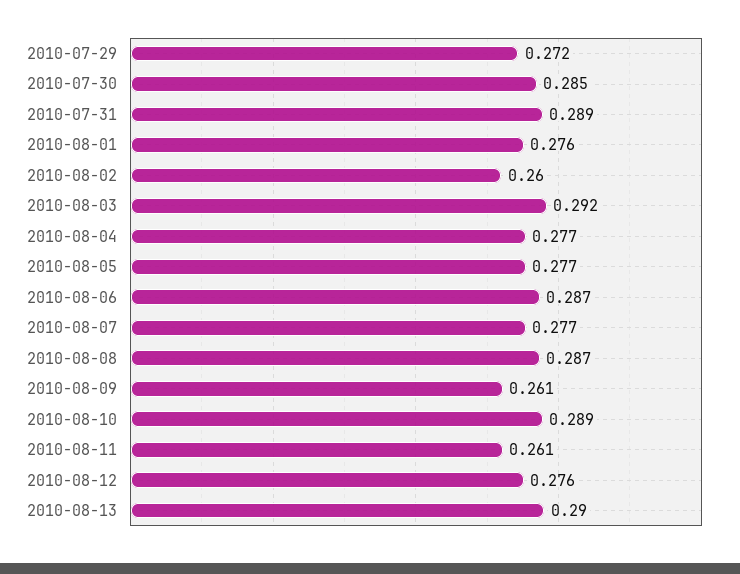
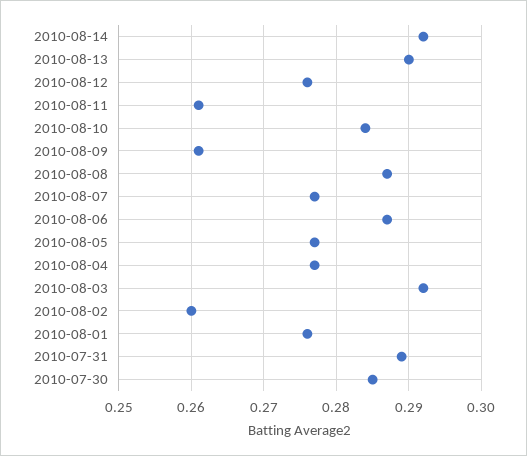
2010-07-29: 0.272 -> none
2010-08-10: 0.289 -> 0.284
2010-08-14: none -> 0.292

